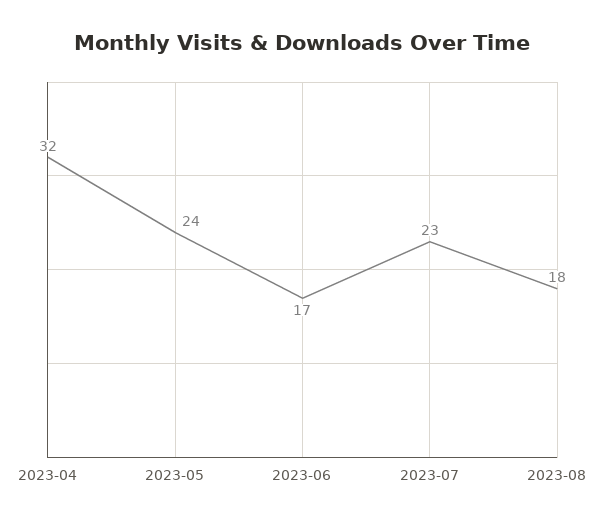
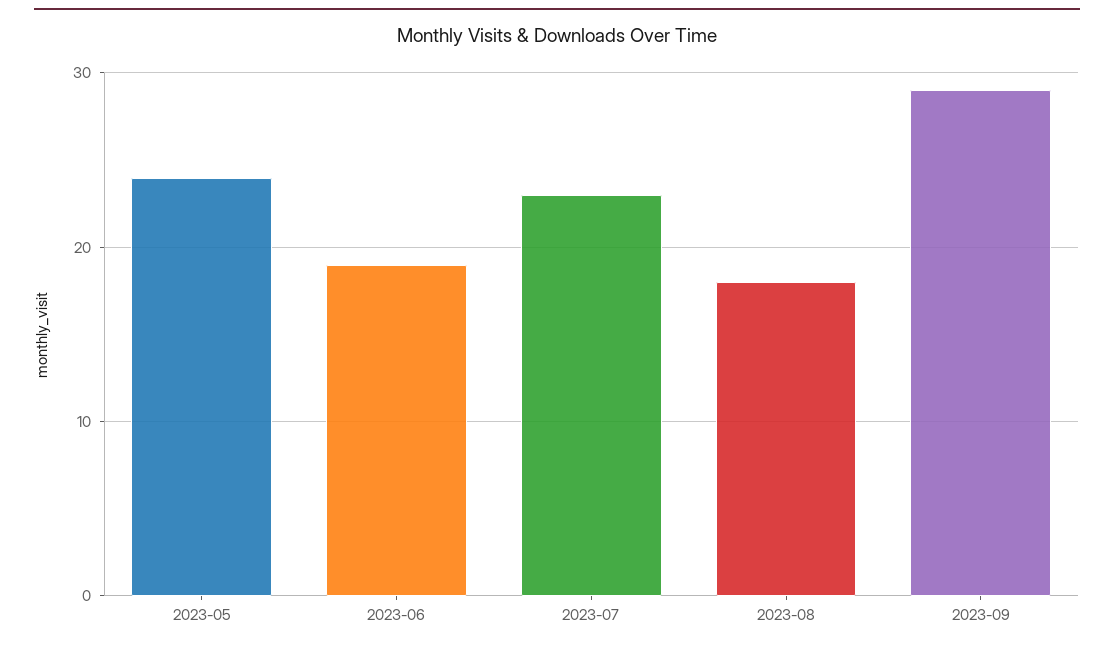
2023-04: 32 -> none
2023-06: 17 -> 19
2023-09: none -> 29

